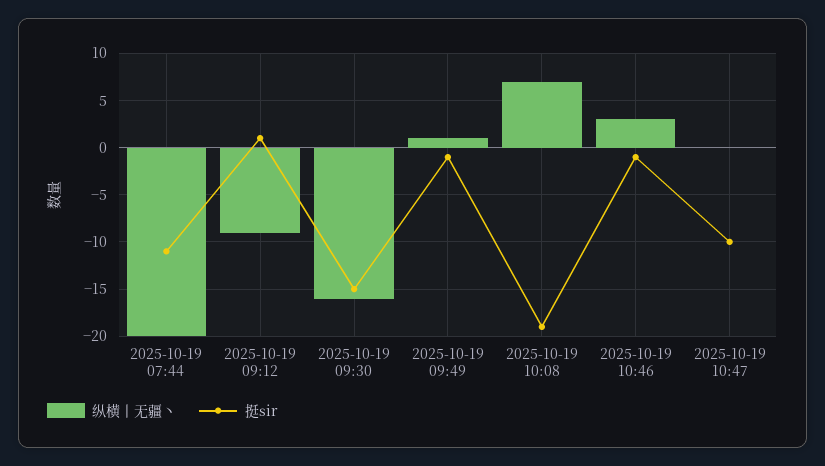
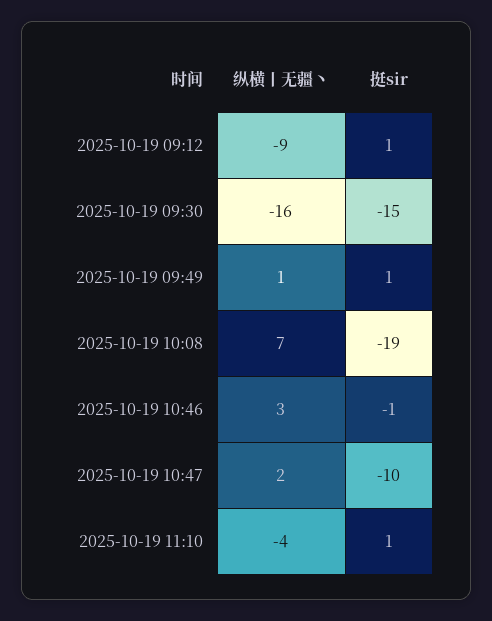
纵横丨无疆丶, 2025-10-19 07:44: -20 -> none
挺sir, 2025-10-19 07:44: -11 -> none
挺sir, 2025-10-19 09:49: -1 -> 1
纵横丨无疆丶, 2025-10-19 10:47: 0 -> 2
纵横丨无疆丶, 2025-10-19 11:10: none -> -4
挺sir, 2025-10-19 11:10: none -> 1

